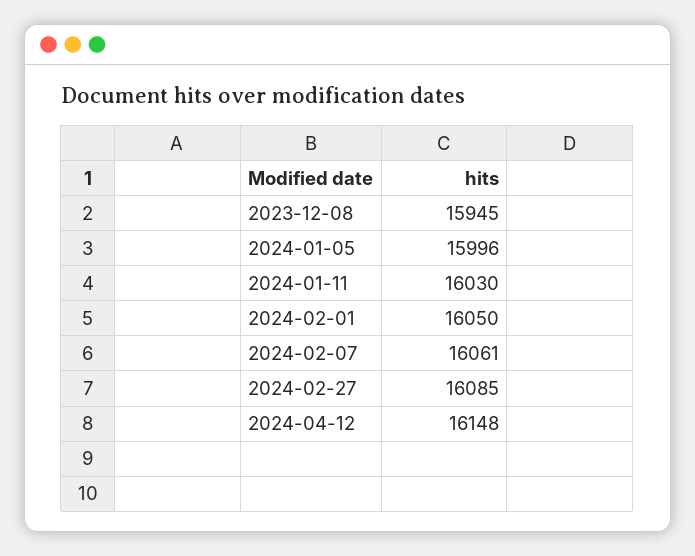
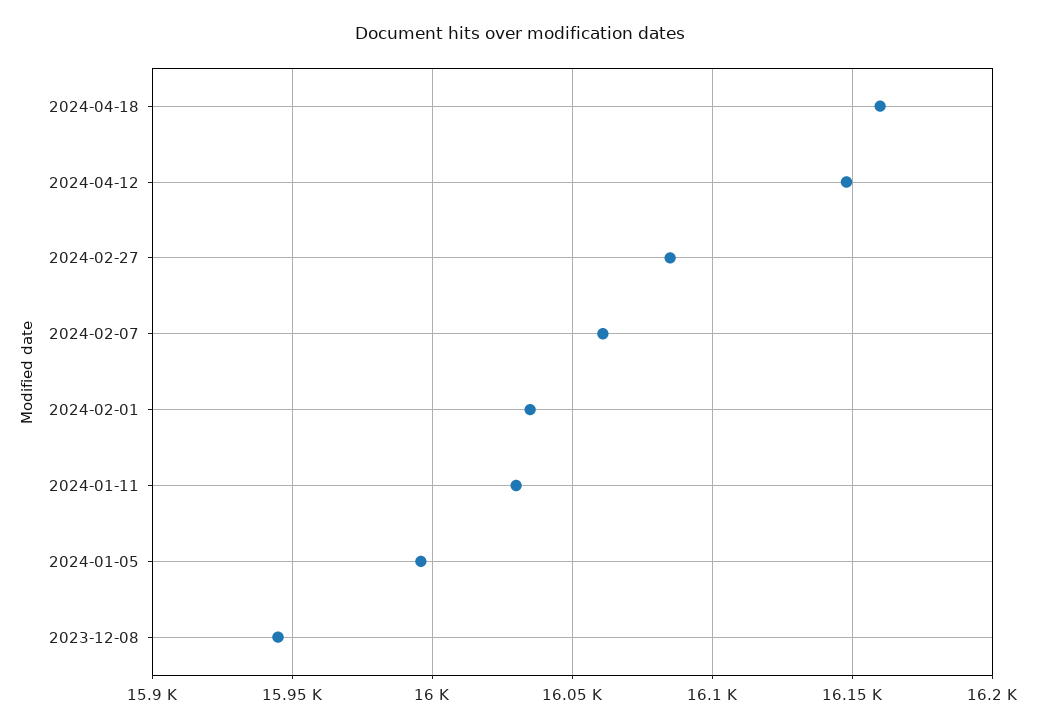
2024-02-01: 16050 -> 16035
2024-04-18: none -> 16160

